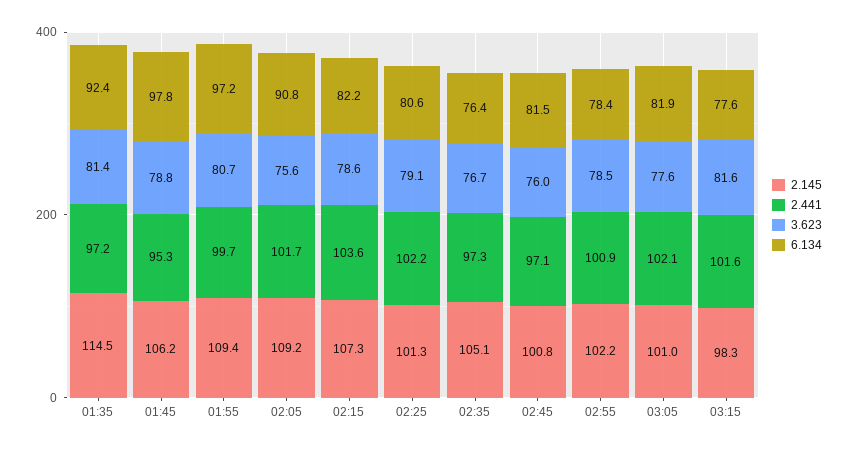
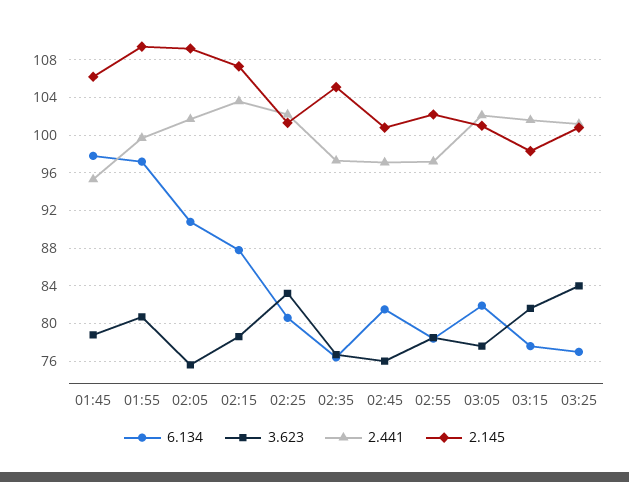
2.145, 01:35: 114.5 -> none
2.441, 01:35: 97.2 -> none
3.623, 01:35: 81.4 -> none
6.134, 01:35: 92.4 -> none
6.134, 02:15: 82.2 -> 88
3.623, 02:25: 79.1 -> 83
2.441, 02:55: 100.9 -> 97
6.134, 03:25: none -> 77
3.623, 03:25: none -> 84
2.441, 03:25: none -> 101
2.145, 03:25: none -> 101

